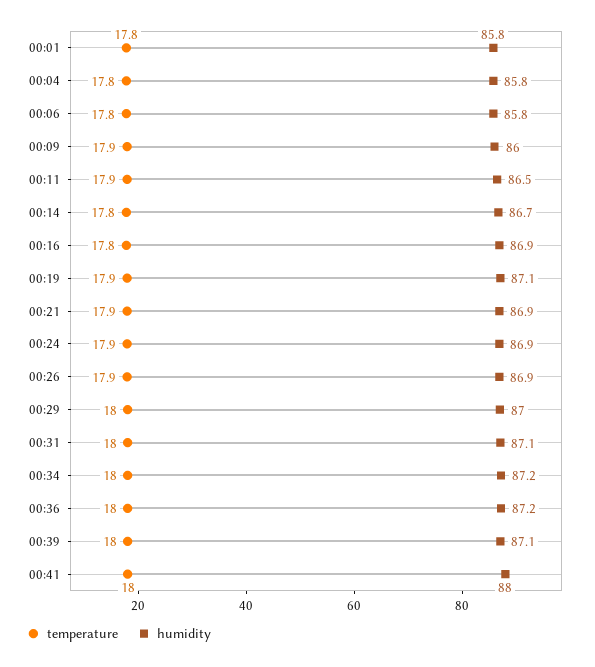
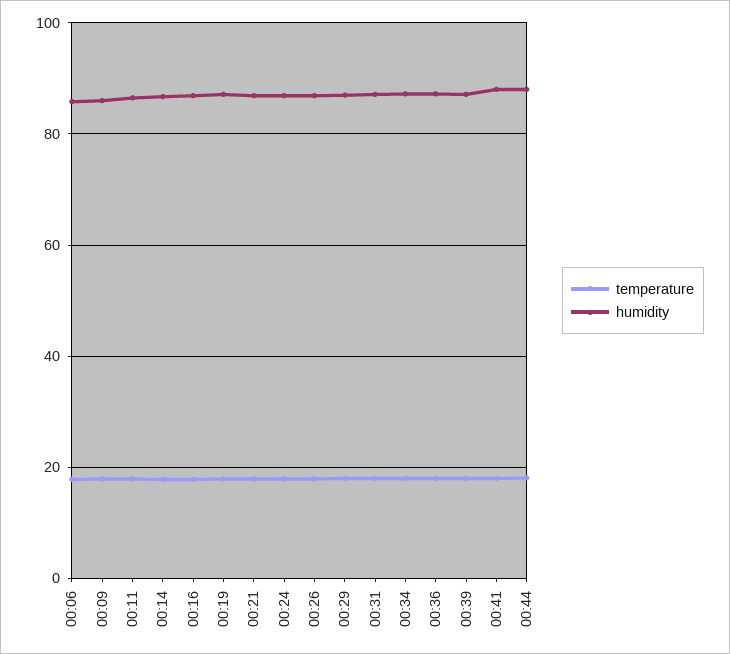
temperature, 00:01: 17.8 -> none
humidity, 00:01: 85.8 -> none
temperature, 00:04: 17.8 -> none
humidity, 00:04: 85.8 -> none
temperature, 00:44: none -> 18
humidity, 00:44: none -> 88

